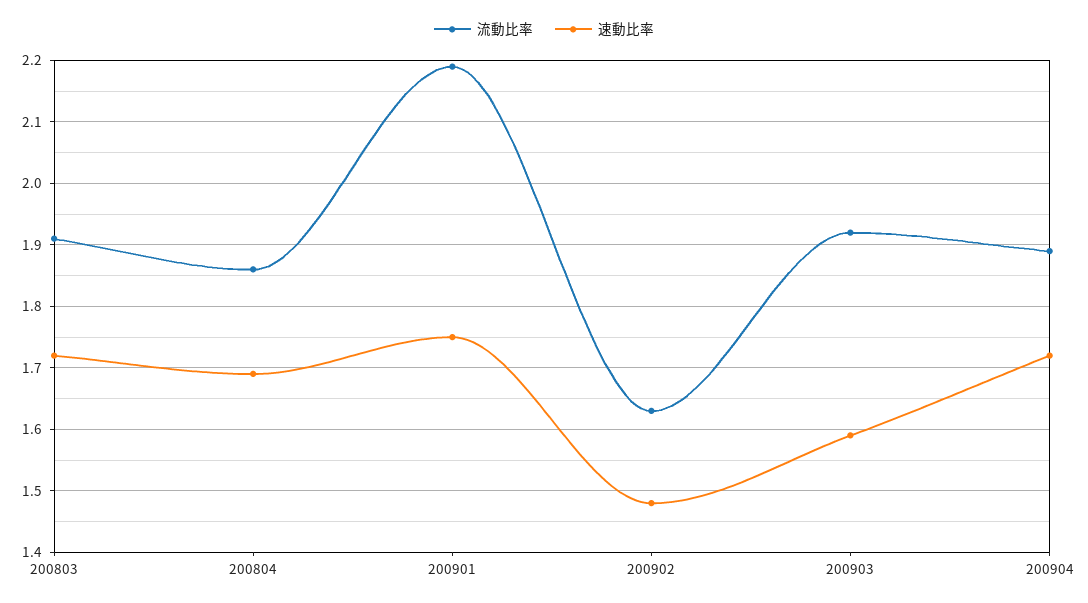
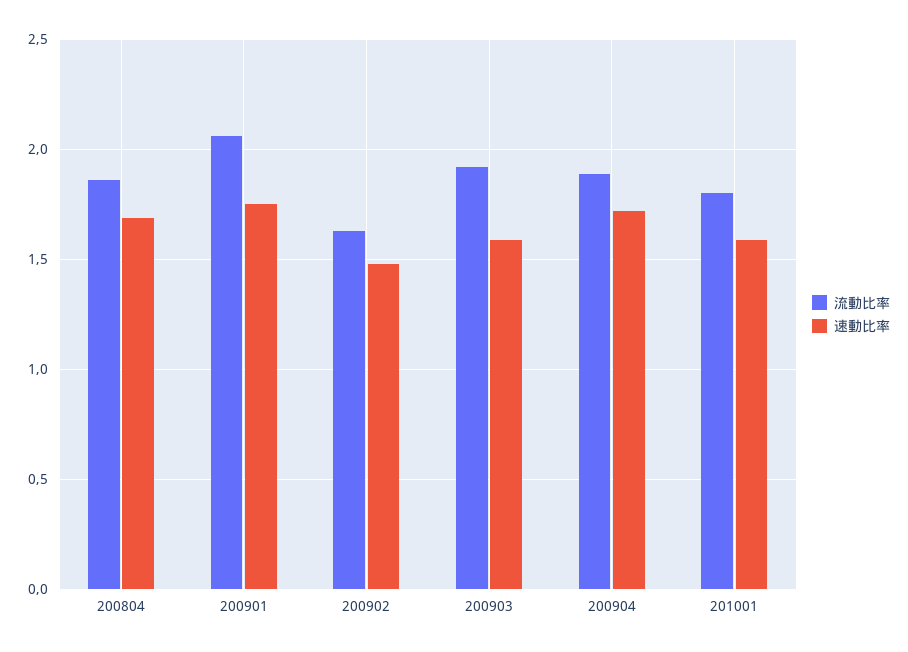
流動比率, 200803: 1.91 -> none
速動比率, 200803: 1.72 -> none
流動比率, 200901: 2.19 -> 2.05
流動比率, 201001: none -> 1.8
速動比率, 201001: none -> 1.6

